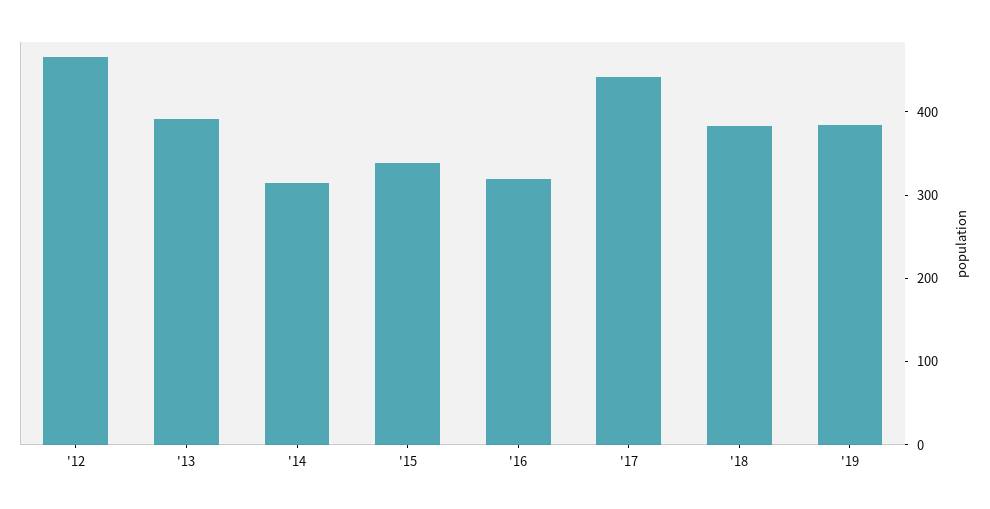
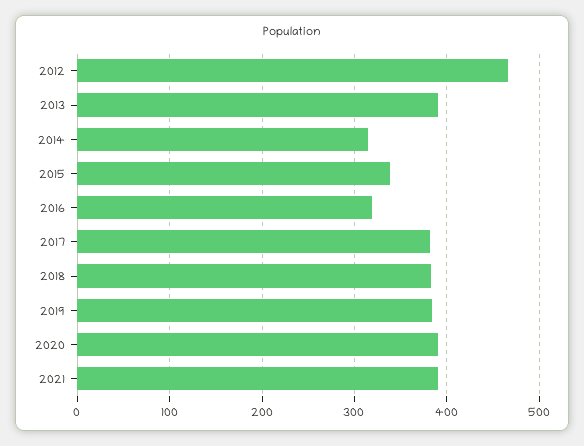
'17: 440 -> 380
2020: none -> 390
2021: none -> 390

